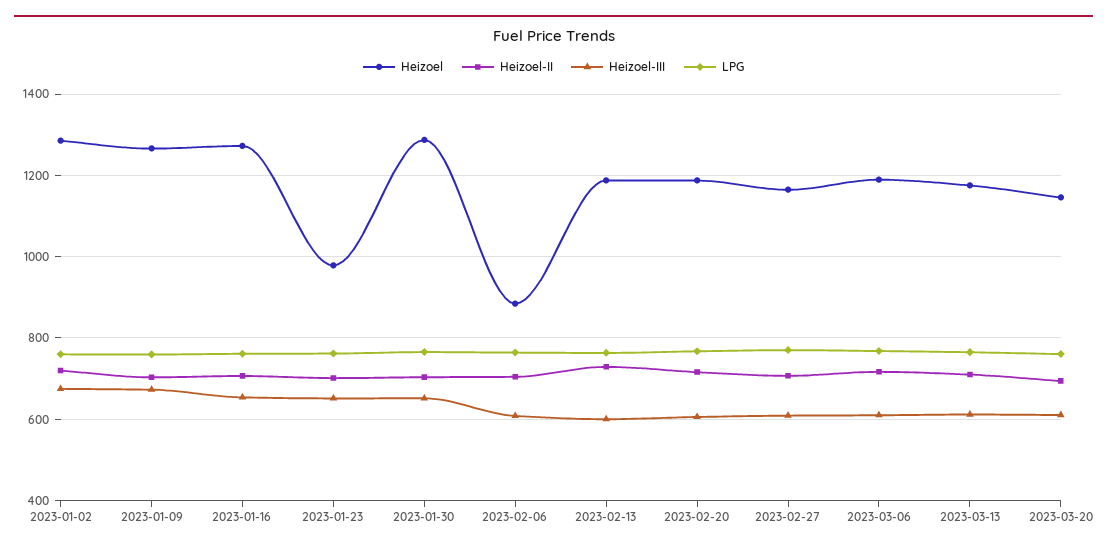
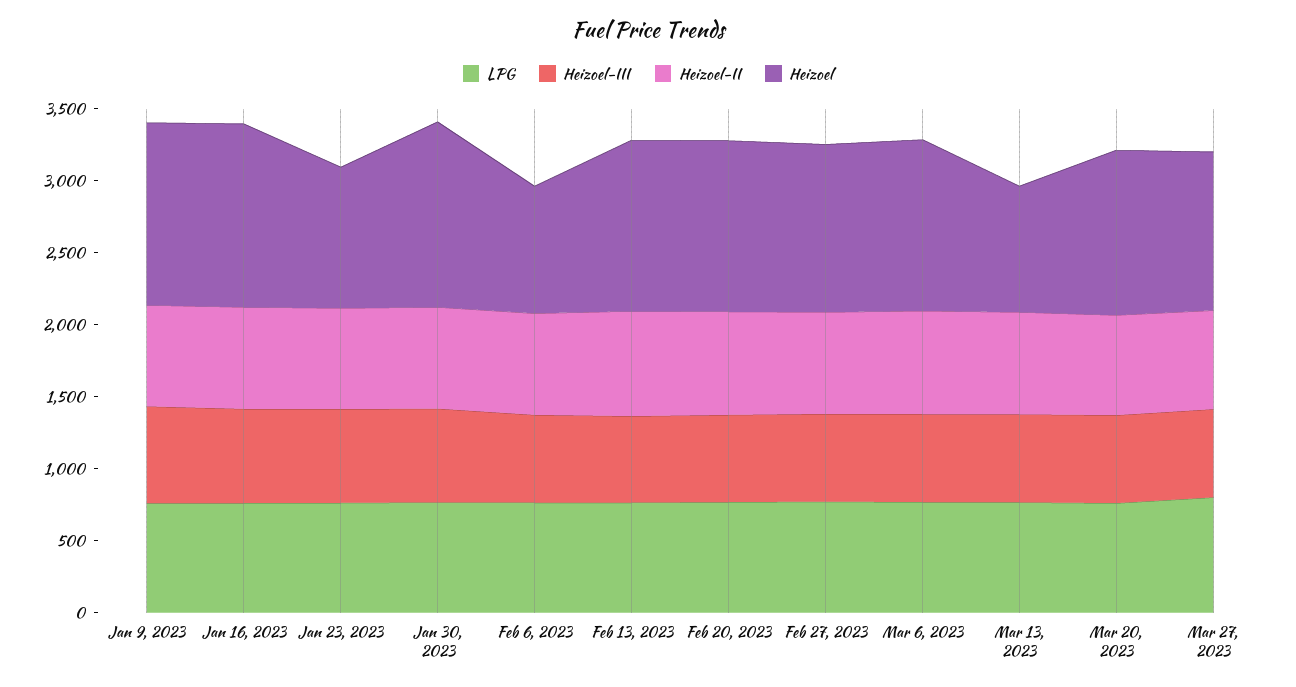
Heizoel, 2023-01-02: 1280 -> none
Heizoel-II, 2023-01-02: 720 -> none
Heizoel-III, 2023-01-02: 680 -> none
LPG, 2023-01-02: 760 -> none
Heizoel, 2023-03-13: 1180 -> 900
LPG, Mar 27, 2023: none -> 800
Heizoel-III, Mar 27, 2023: none -> 600
Heizoel-II, Mar 27, 2023: none -> 700
Heizoel, Mar 27, 2023: none -> 1100

